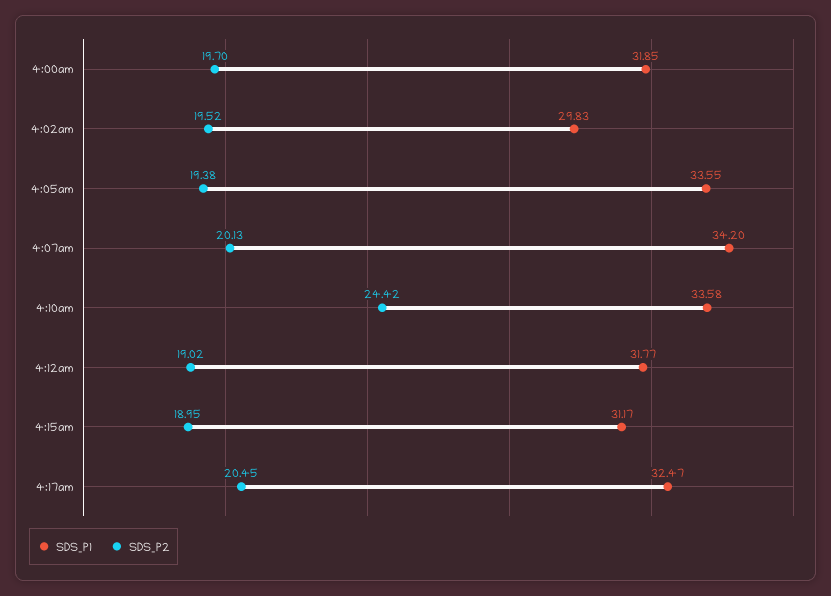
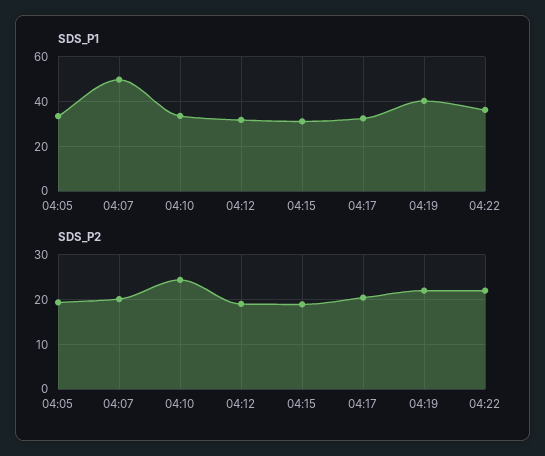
SDS_P1, 4:00am: 31.85 -> none
SDS_P2, 4:00am: 19.7 -> none
SDS_P1, 4:02am: 29.83 -> none
SDS_P2, 4:02am: 19.52 -> none
SDS_P1, 4:07am: 34.2 -> 50
SDS_P1, 04:19: none -> 40
SDS_P1, 04:22: none -> 35
SDS_P2, 04:19: none -> 22
SDS_P2, 04:22: none -> 22

